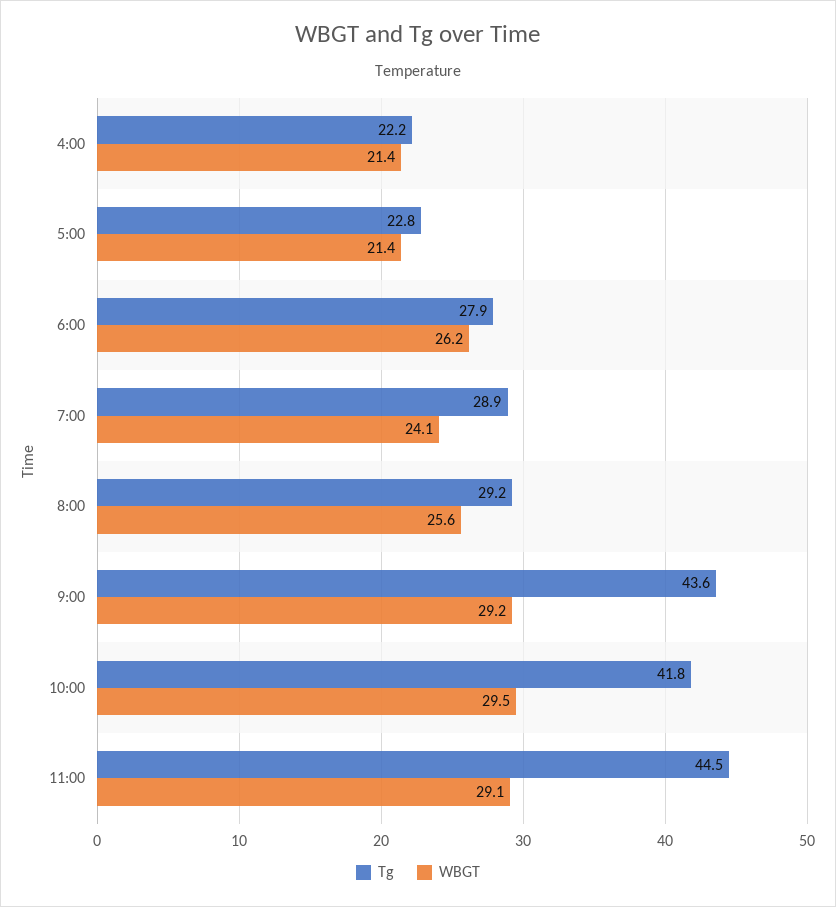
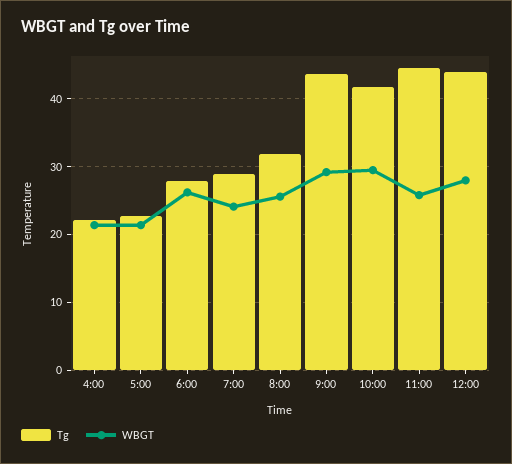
Tg, 8:00: 29.2 -> 32
WBGT, 11:00: 29.1 -> 26
Tg, 12:00: none -> 44
WBGT, 12:00: none -> 28

